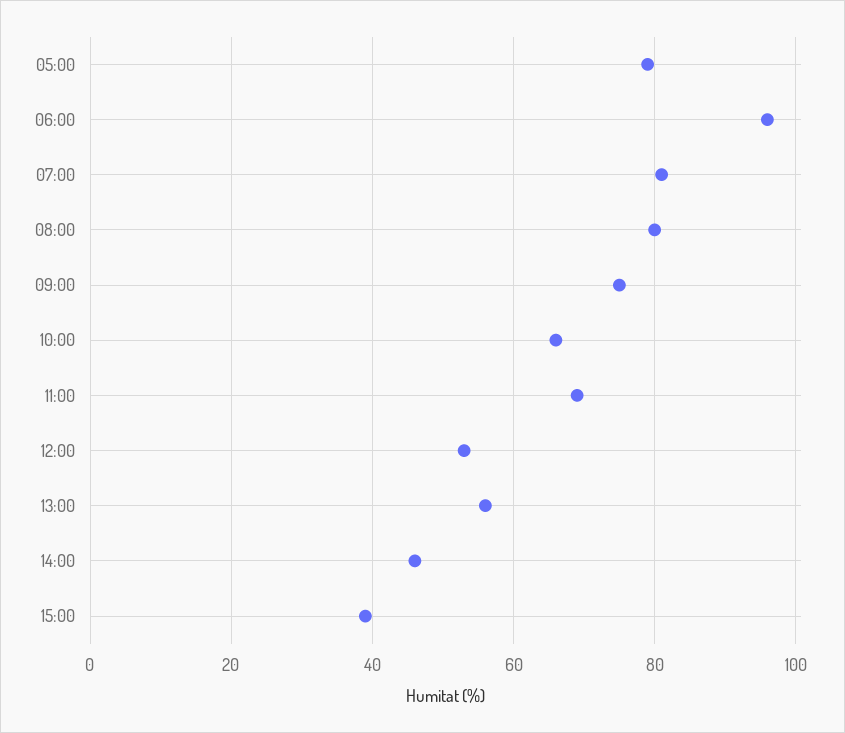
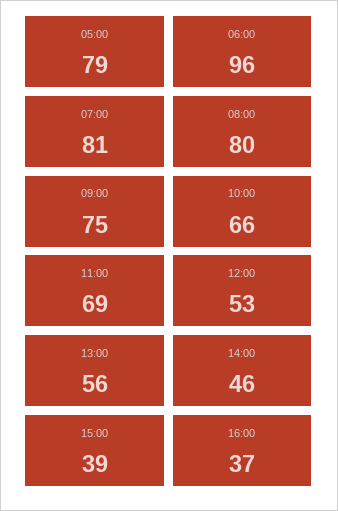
16:00: none -> 37

